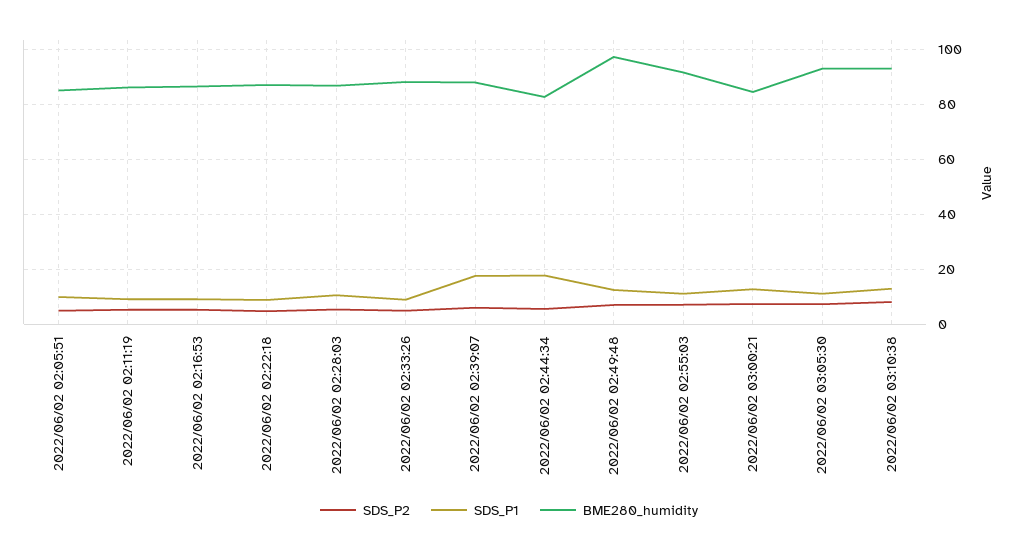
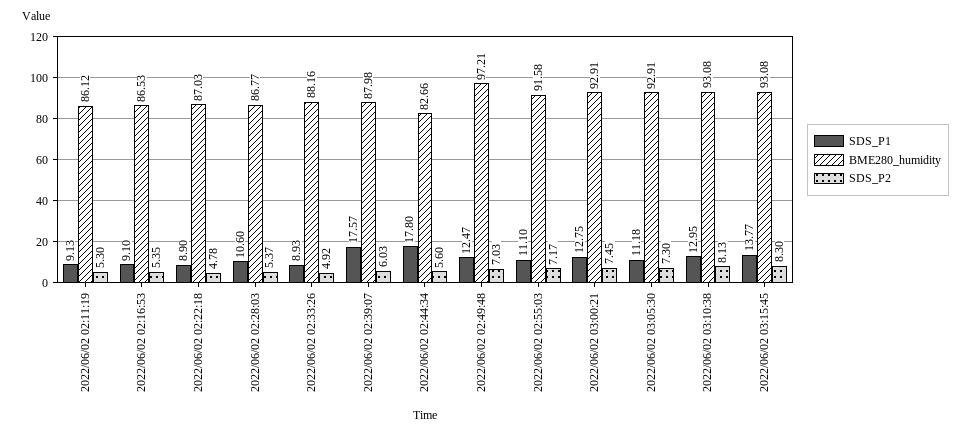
SDS_P2, 2022/06/02 02:05:51: 5 -> none
SDS_P1, 2022/06/02 02:05:51: 10 -> none
BME280_humidity, 2022/06/02 02:05:51: 85 -> none
BME280_humidity, 2022/06/02 03:00:21: 85 -> 92.91
SDS_P1, 2022/06/02 03:15:45: none -> 13.77
BME280_humidity, 2022/06/02 03:15:45: none -> 93.08
SDS_P2, 2022/06/02 03:15:45: none -> 8.3

